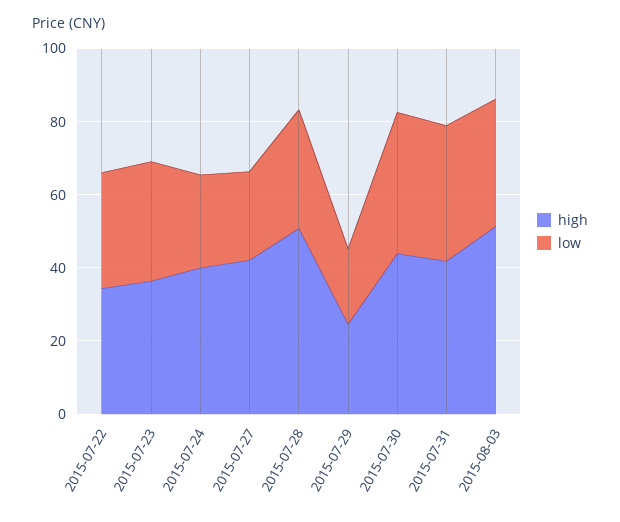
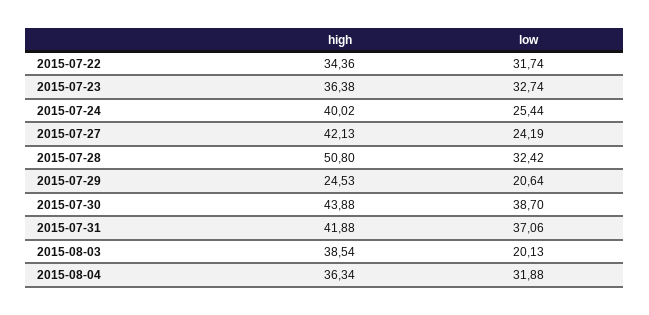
high, 2015-08-03: 50 -> 38.54
low, 2015-08-03: 35 -> 20.13
high, 2015-08-04: none -> 36.34
low, 2015-08-04: none -> 31.88

